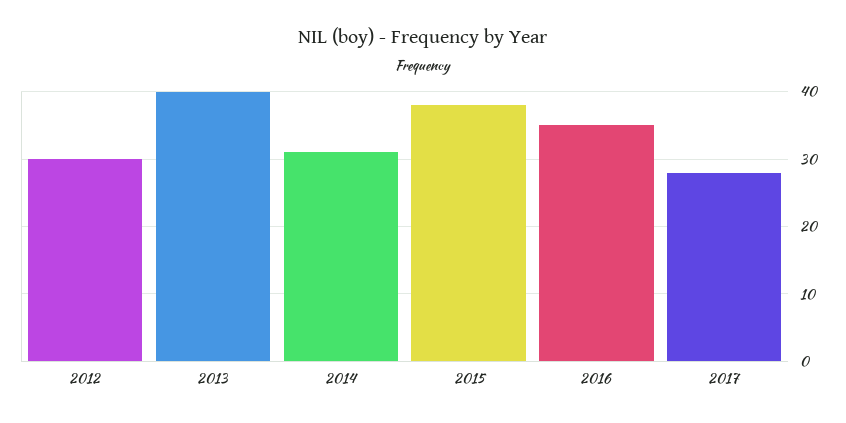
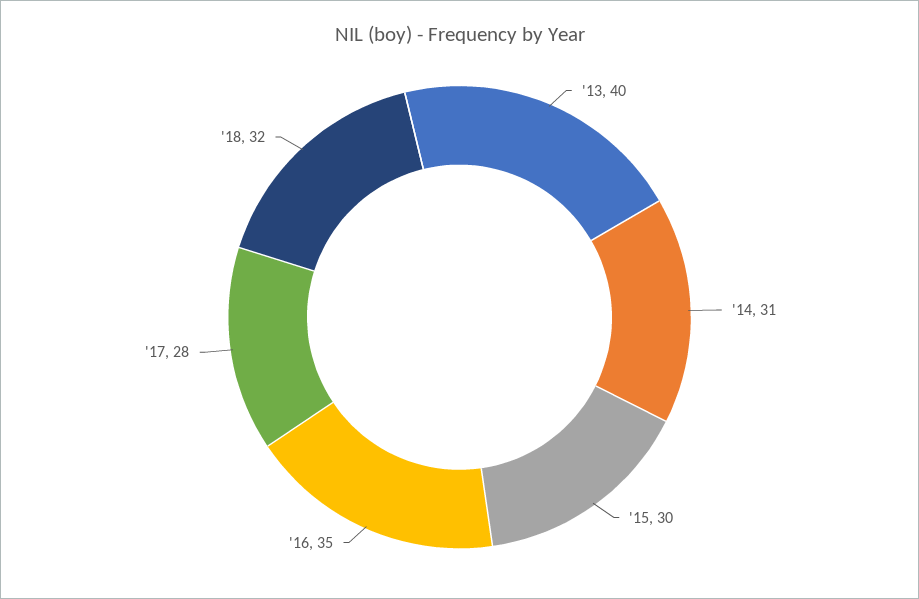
2012: 30 -> none
2015: 38 -> 30
'18: none -> 32

